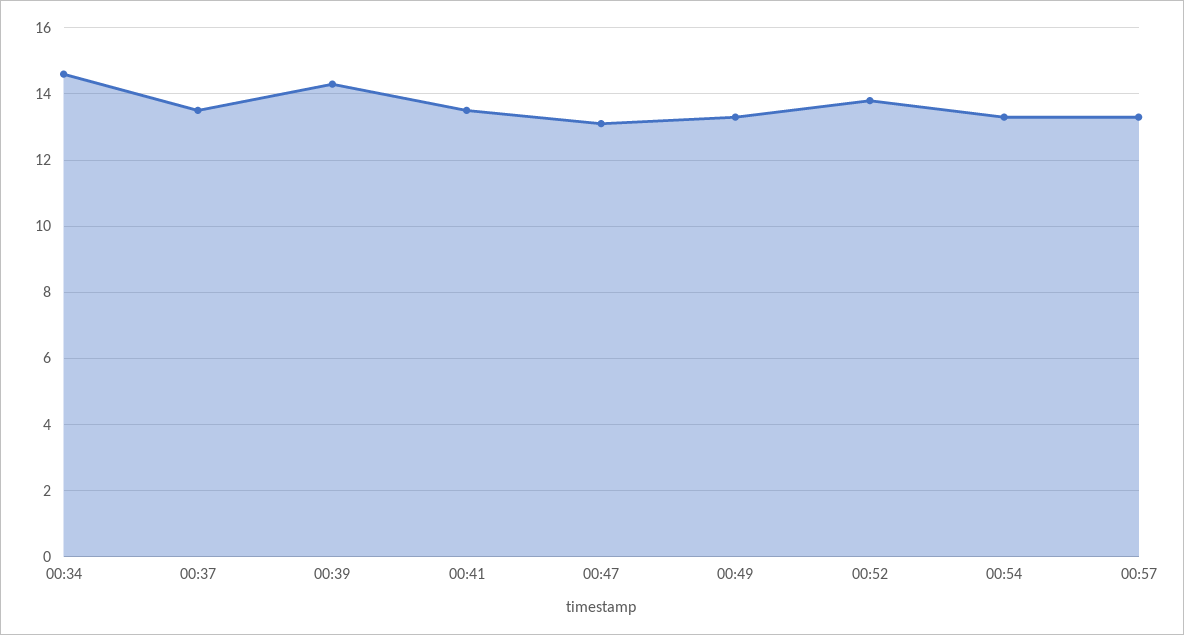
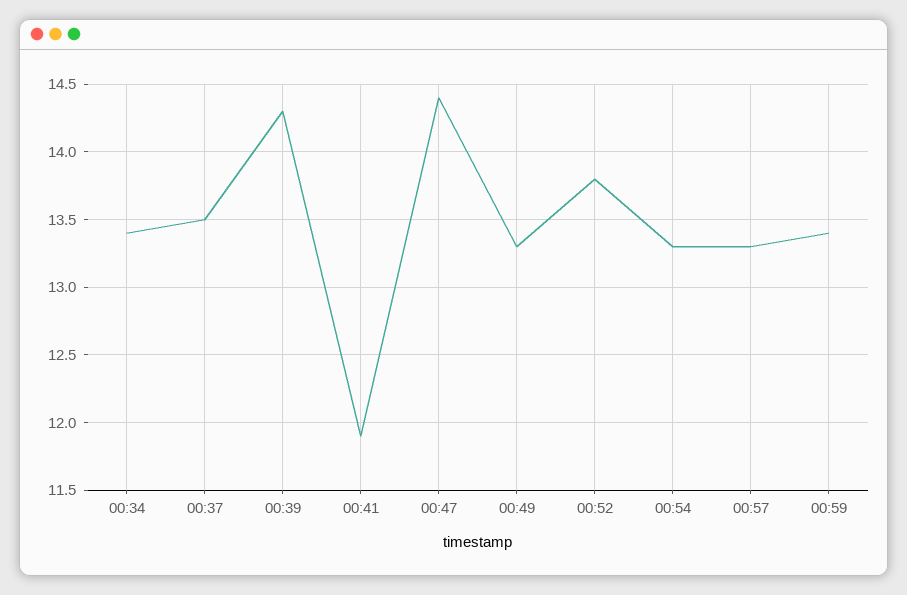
00:34: 14.5 -> 13.4
00:41: 13.5 -> 11.9
00:47: 13 -> 14.4
00:59: none -> 13.4

